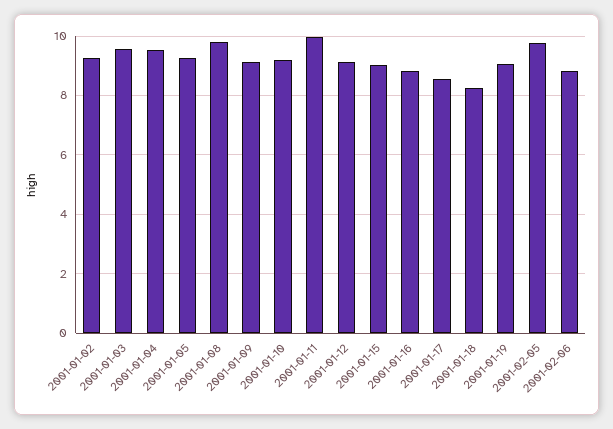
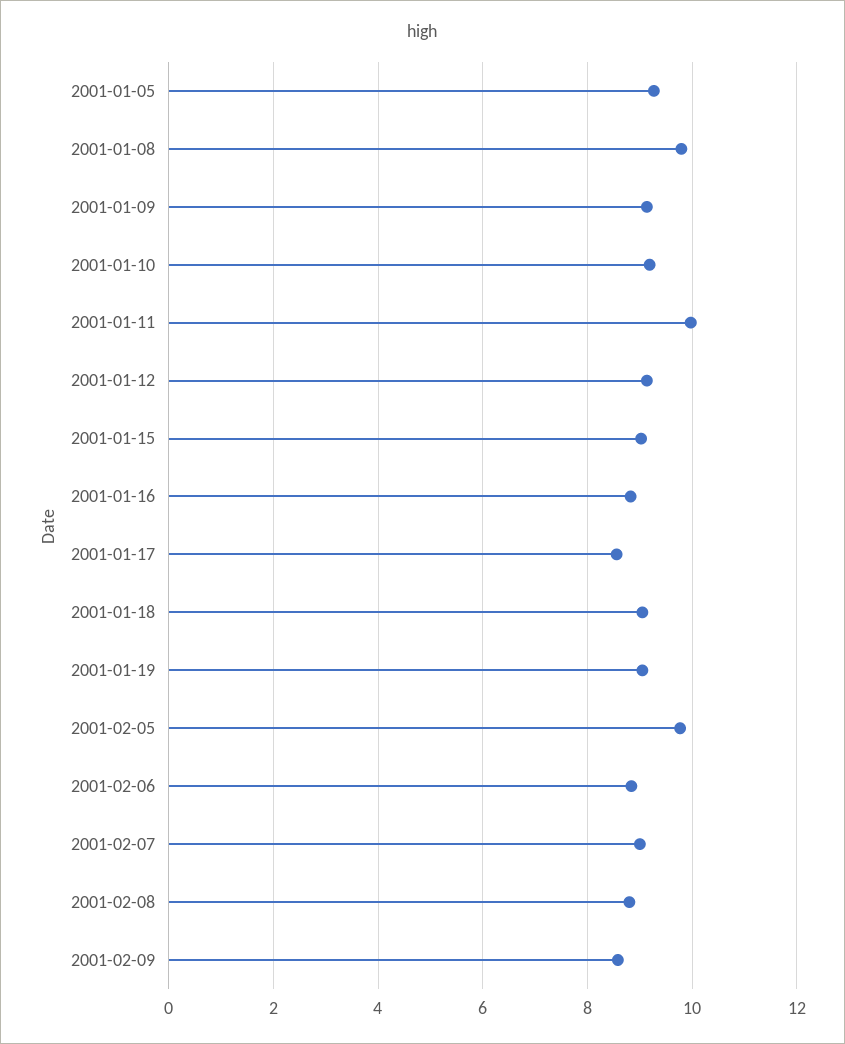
2001-01-02: 9.25 -> none
2001-01-03: 9.5 -> none
2001-01-04: 9.5 -> none
2001-01-18: 8.25 -> 9
2001-02-07: none -> 9
2001-02-08: none -> 8.8
2001-02-09: none -> 8.6

